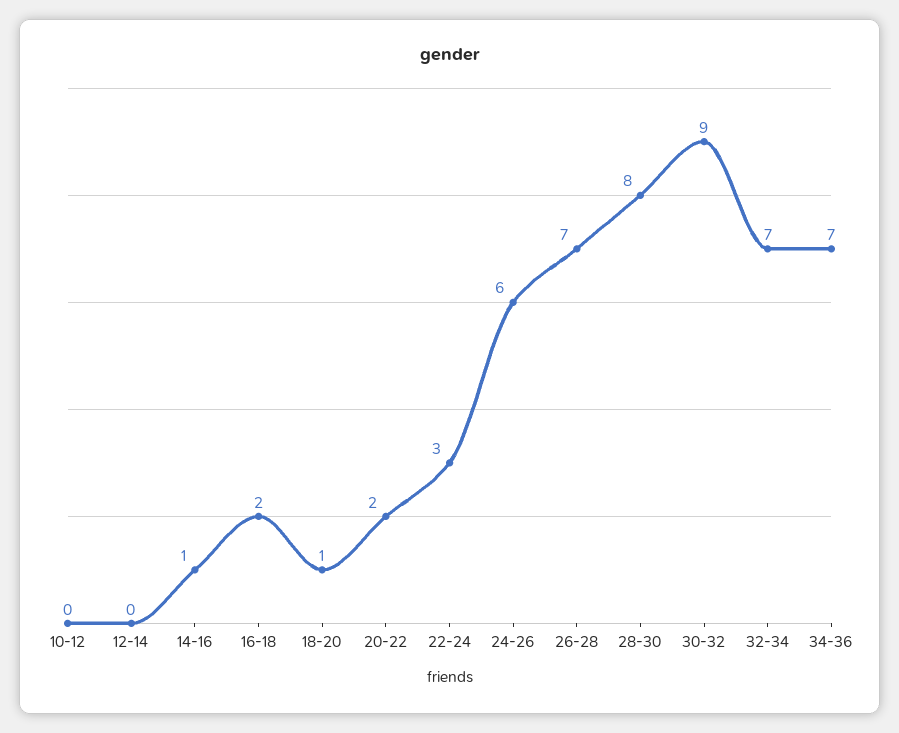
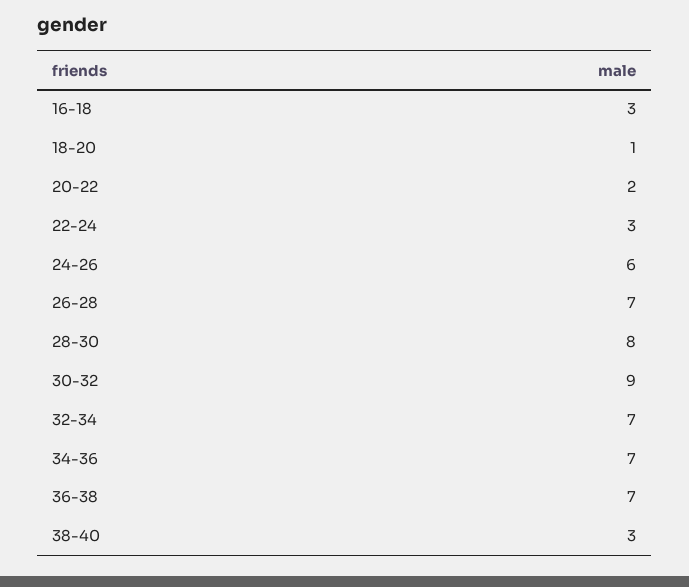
10-12: 0 -> none
12-14: 0 -> none
14-16: 1 -> none
16-18: 2 -> 3
36-38: none -> 7
38-40: none -> 3

